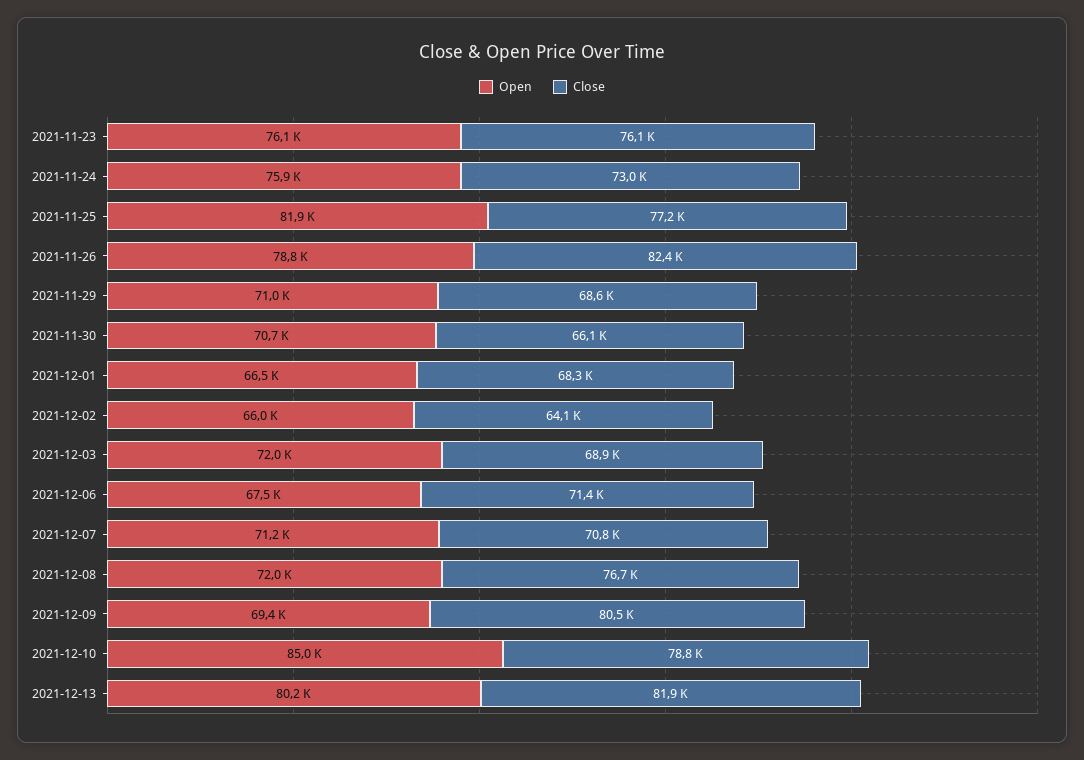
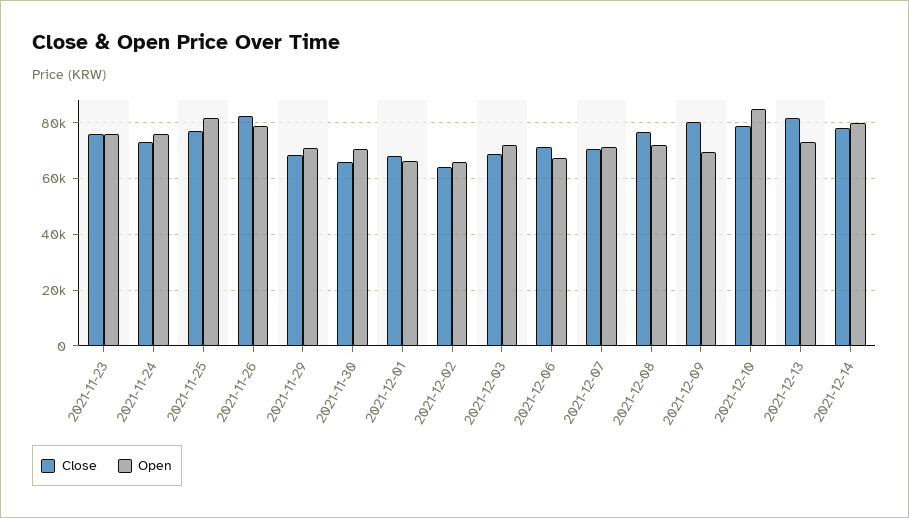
Open, 2021-12-13: 80200 -> 72500
Close, 2021-12-14: none -> 77500
Open, 2021-12-14: none -> 80000

